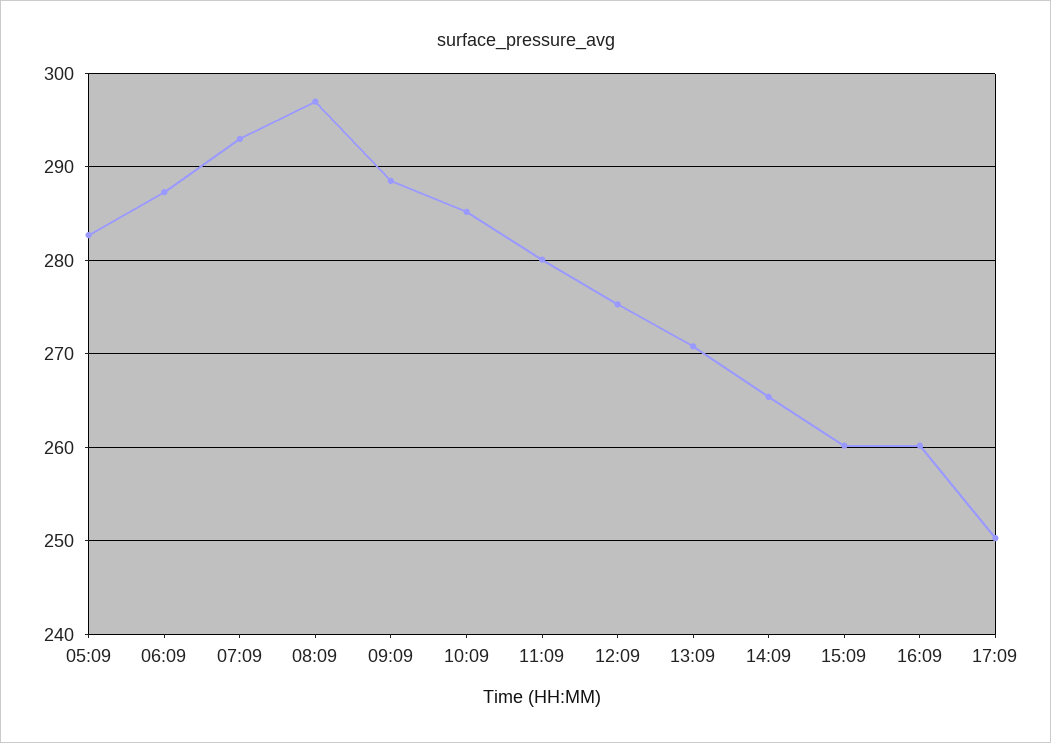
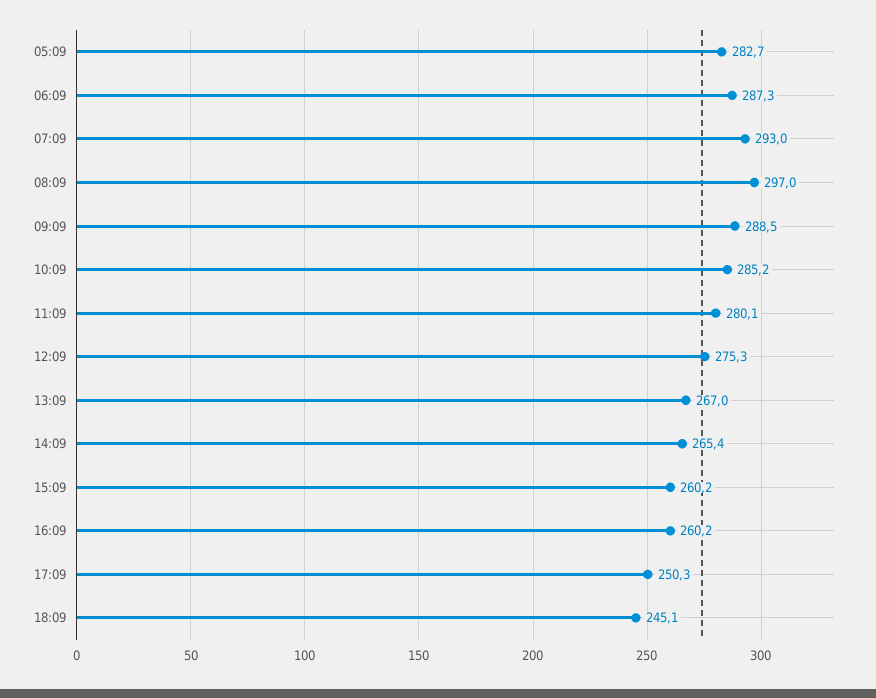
13:09: 271 -> 267
18:09: none -> 245.1

